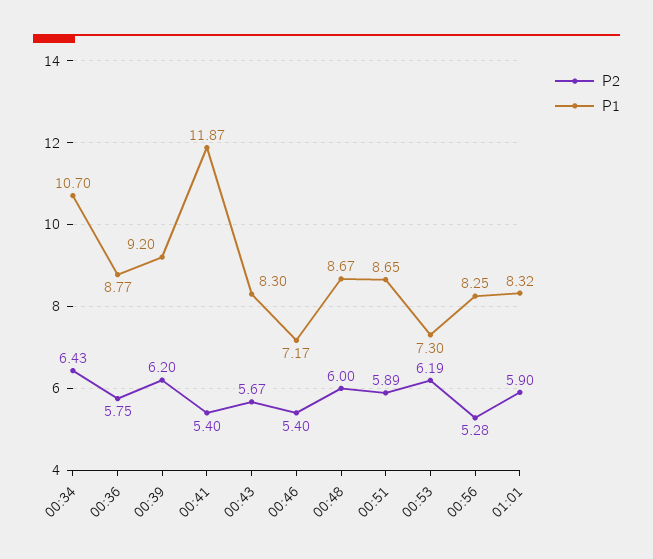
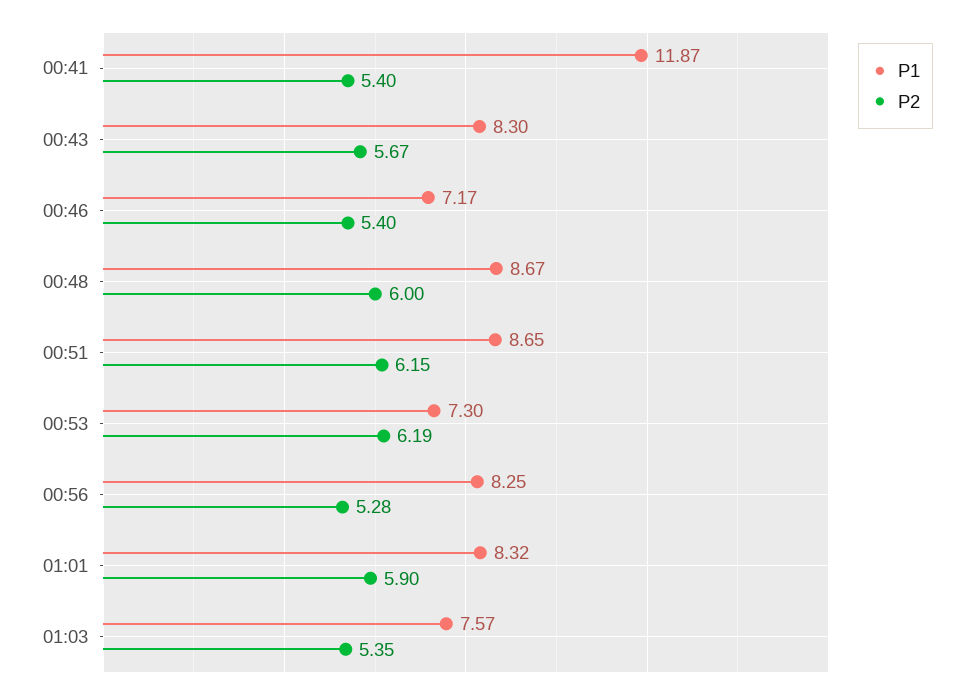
P2, 00:34: 6.43 -> none
P1, 00:34: 10.7 -> none
P2, 00:36: 5.75 -> none
P1, 00:36: 8.77 -> none
P2, 00:39: 6.2 -> none
P1, 00:39: 9.2 -> none
P2, 00:51: 5.89 -> 6.15
P1, 01:03: none -> 7.57
P2, 01:03: none -> 5.35

